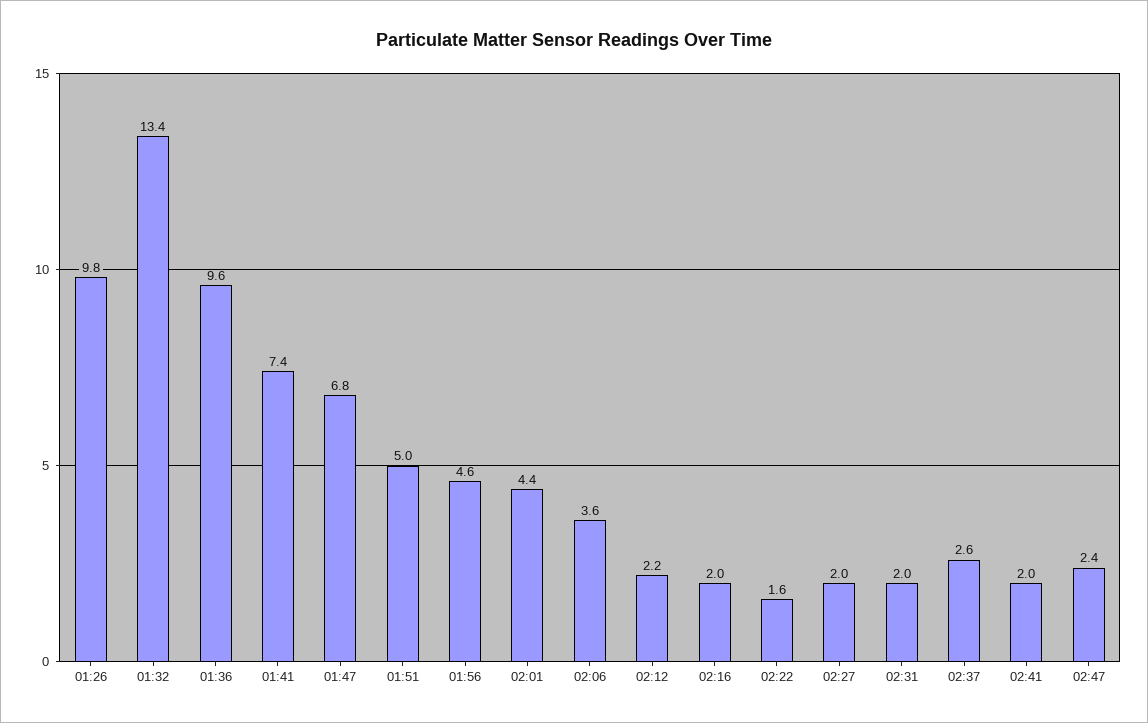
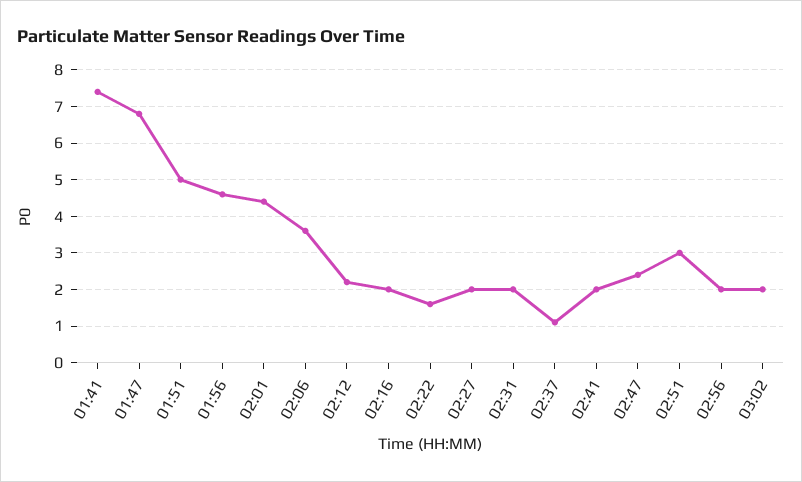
01:26: 9.8 -> none
01:32: 13.4 -> none
01:36: 9.6 -> none
02:37: 2.6 -> 1
02:51: none -> 3
02:56: none -> 2
03:02: none -> 2

